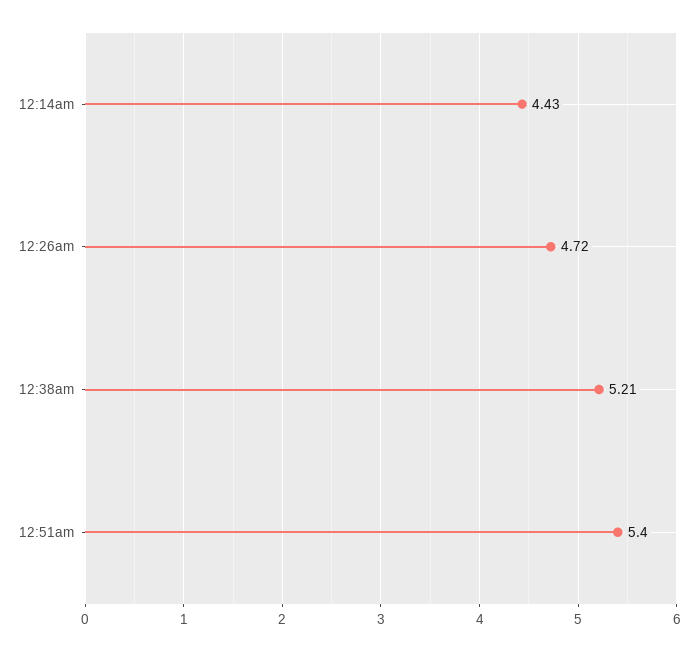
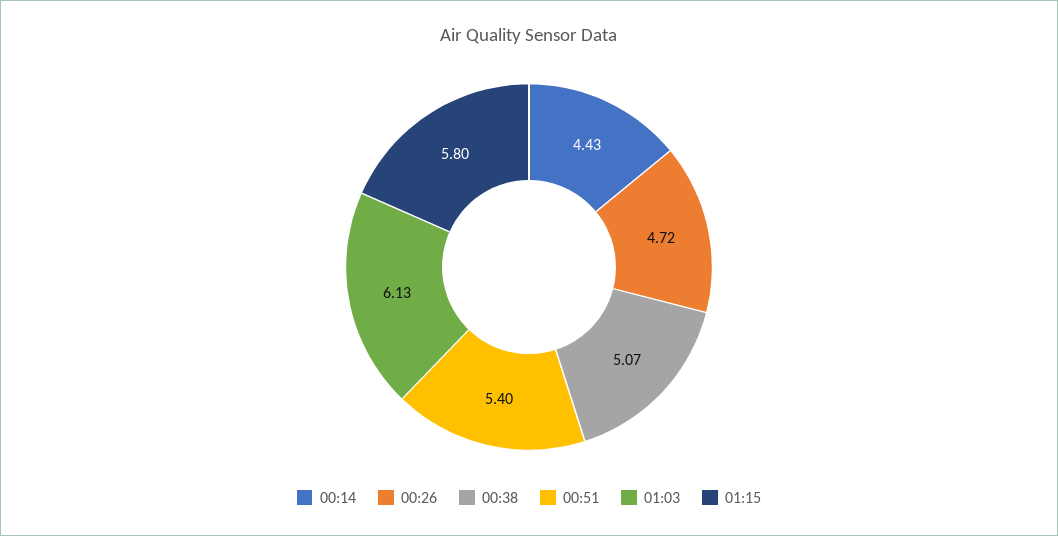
12:38am: 5.21 -> 5.07
01:03: none -> 6.13
01:15: none -> 5.8

